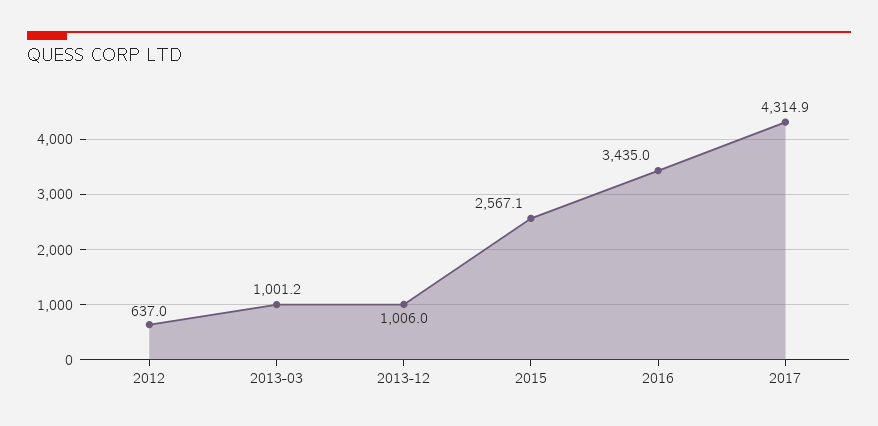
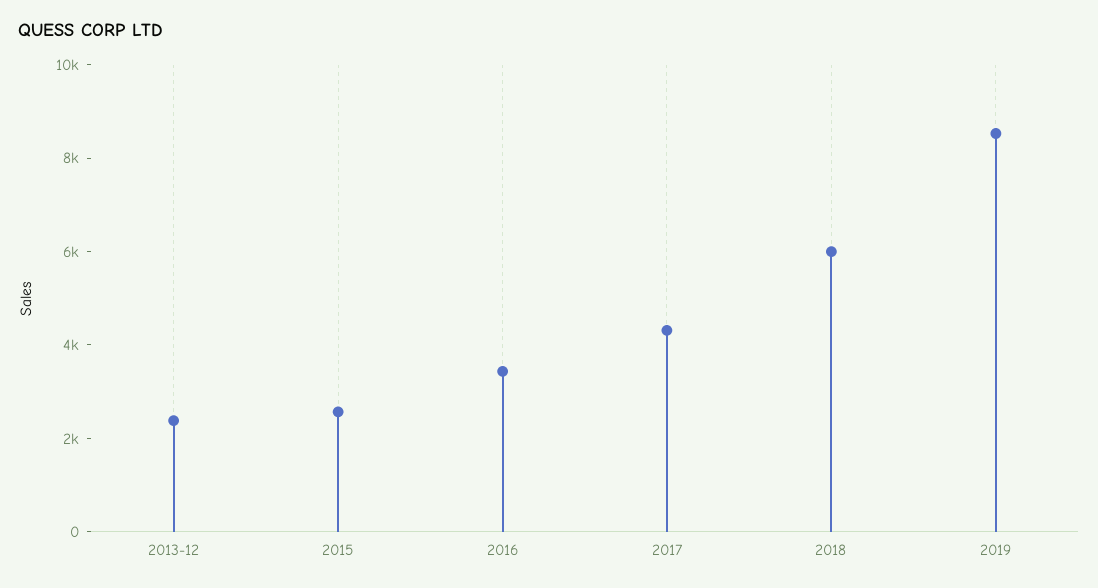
2012: 637 -> none
2013-03: 1001.2 -> none
2013-12: 1006 -> 2500
2018: none -> 6000
2019: none -> 8500

